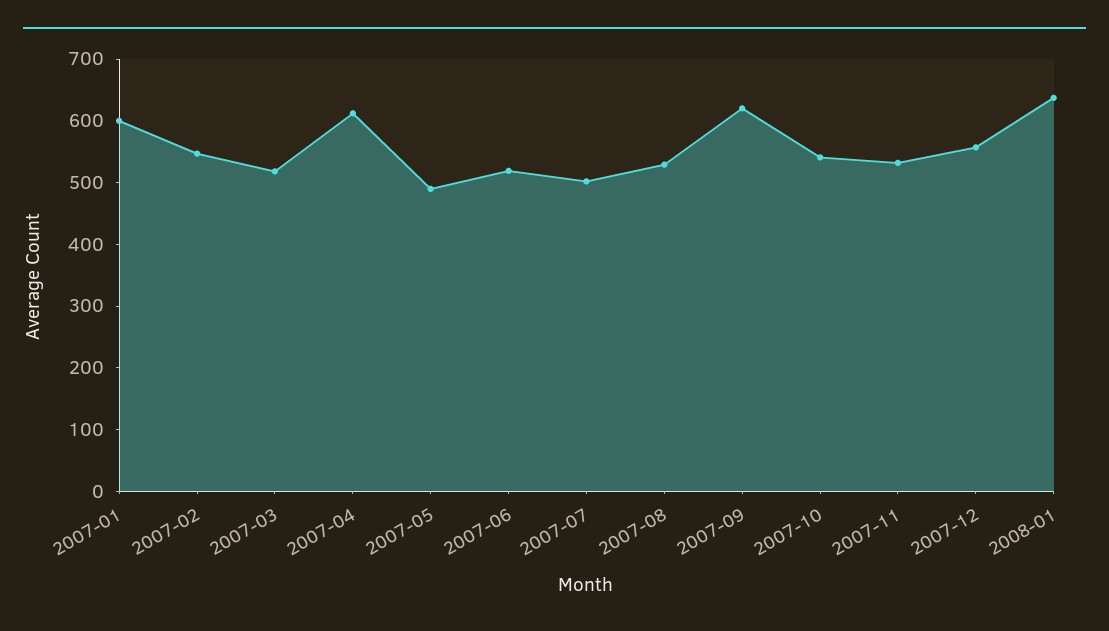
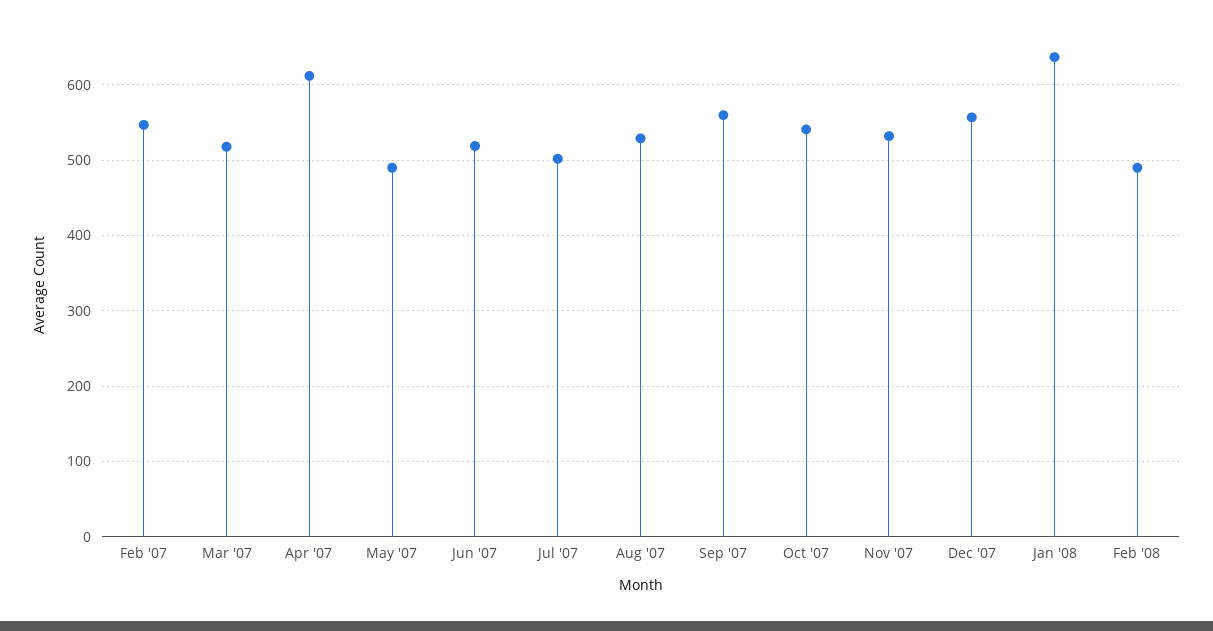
2007-01: 600 -> none
2007-09: 620 -> 560
Feb '08: none -> 490

